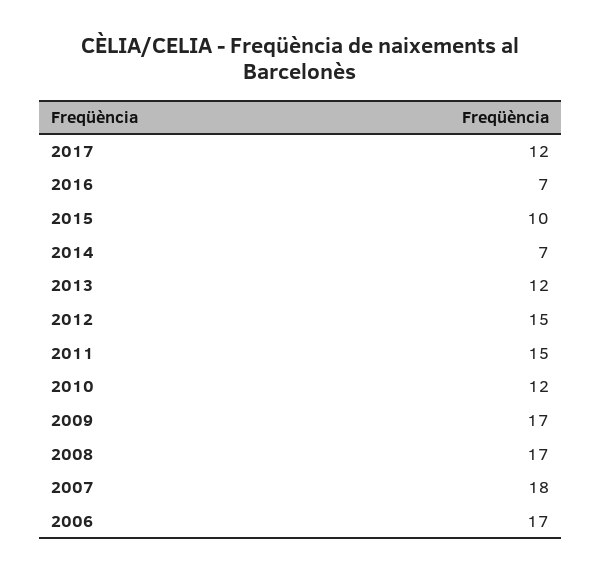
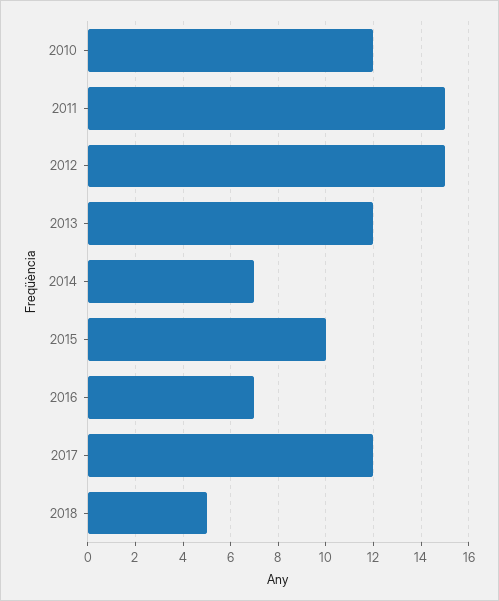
2009: 17 -> none
2008: 17 -> none
2007: 18 -> none
2006: 17 -> none
2018: none -> 5

